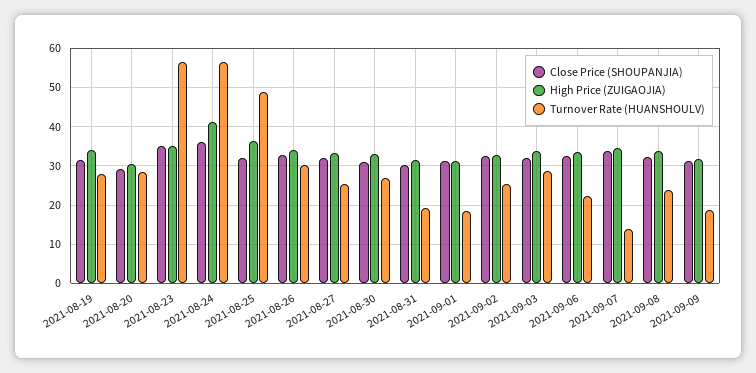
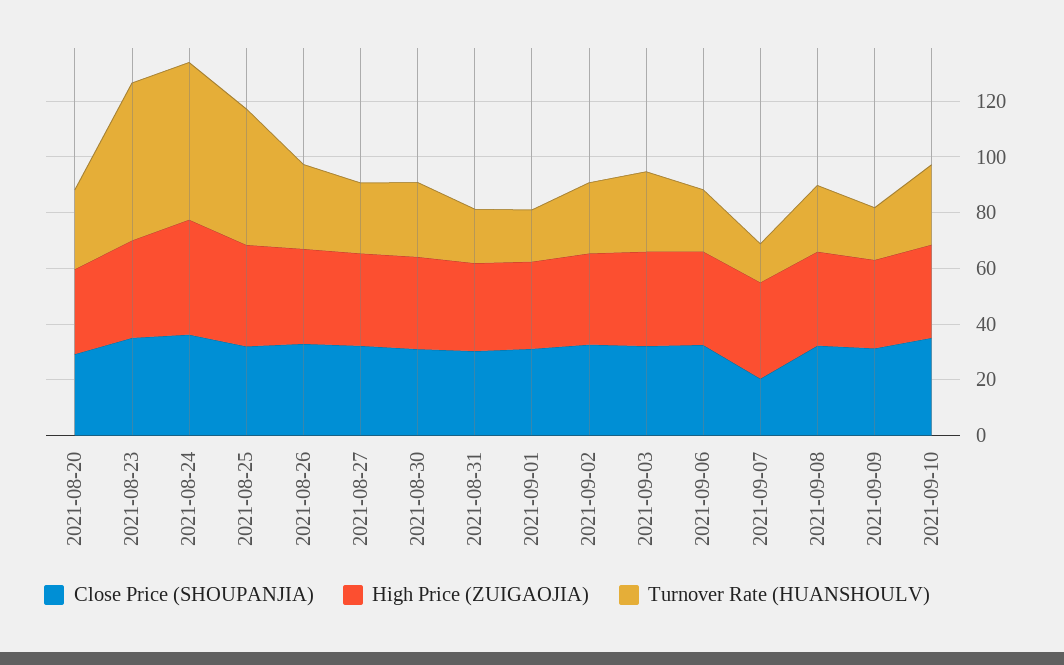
Close Price (SHOUPANJIA), 2021-08-19: 32 -> none
High Price (ZUIGAOJIA), 2021-08-19: 34 -> none
Turnover Rate (HUANSHOULV), 2021-08-19: 28 -> none
Close Price (SHOUPANJIA), 2021-09-07: 34 -> 20
Close Price (SHOUPANJIA), 2021-09-10: none -> 35
High Price (ZUIGAOJIA), 2021-09-10: none -> 35
Turnover Rate (HUANSHOULV), 2021-09-10: none -> 30

